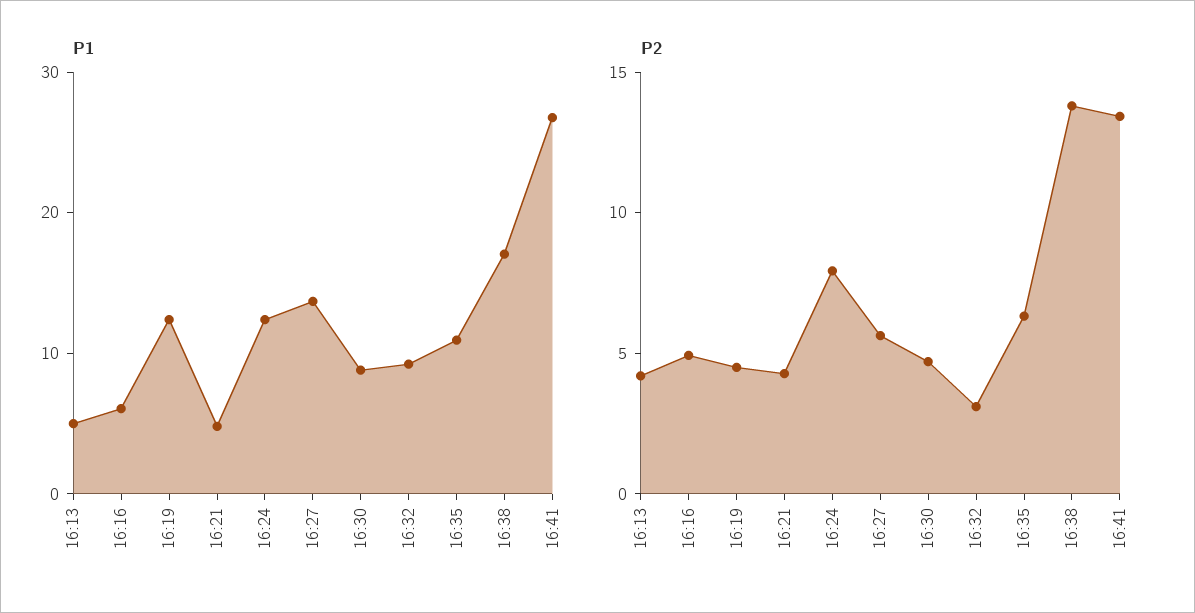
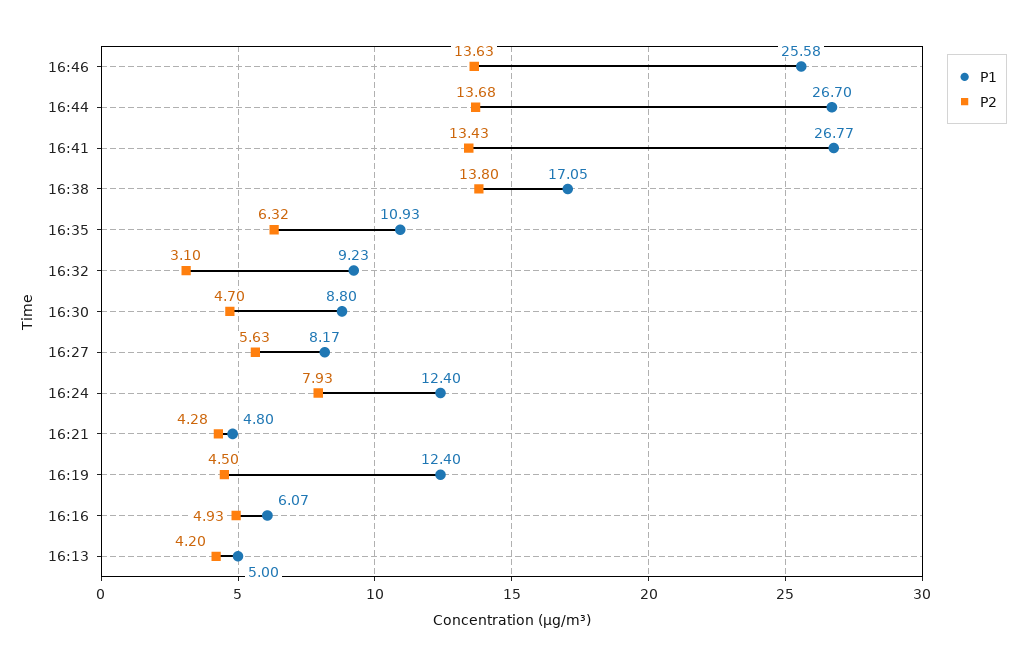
P1, 16:27: 14 -> 8.17
P1, 16:46: none -> 25.58
P2, 16:46: none -> 13.63
P1, 16:44: none -> 26.7
P2, 16:44: none -> 13.68

